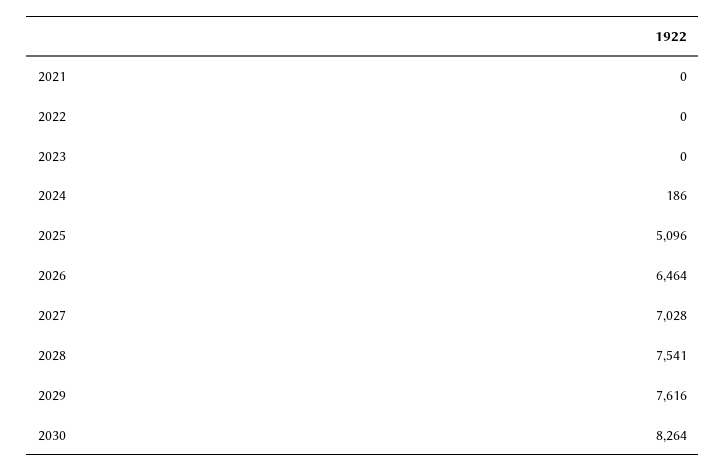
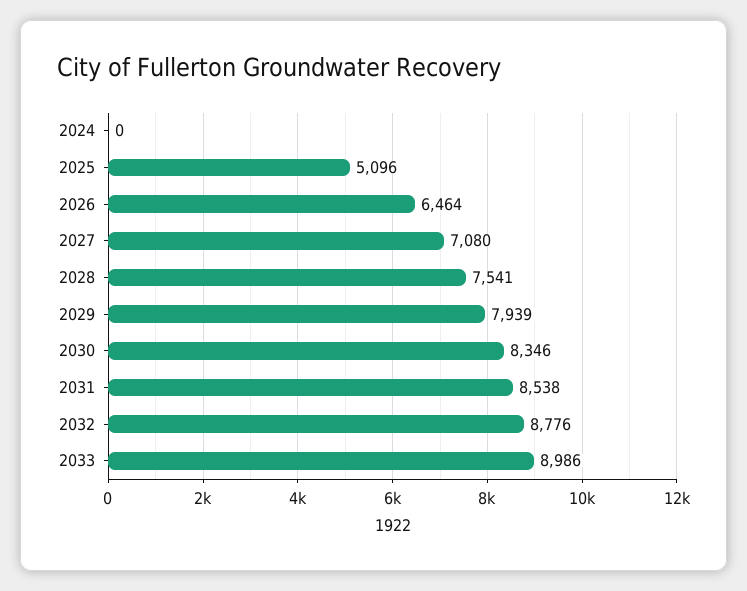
2021: 0 -> none
2022: 0 -> none
2023: 0 -> none
2024: 186 -> 0
2027: 7028 -> 7080
2029: 7616 -> 7939
2030: 8264 -> 8346
2031: none -> 8538
2032: none -> 8776
2033: none -> 8986

